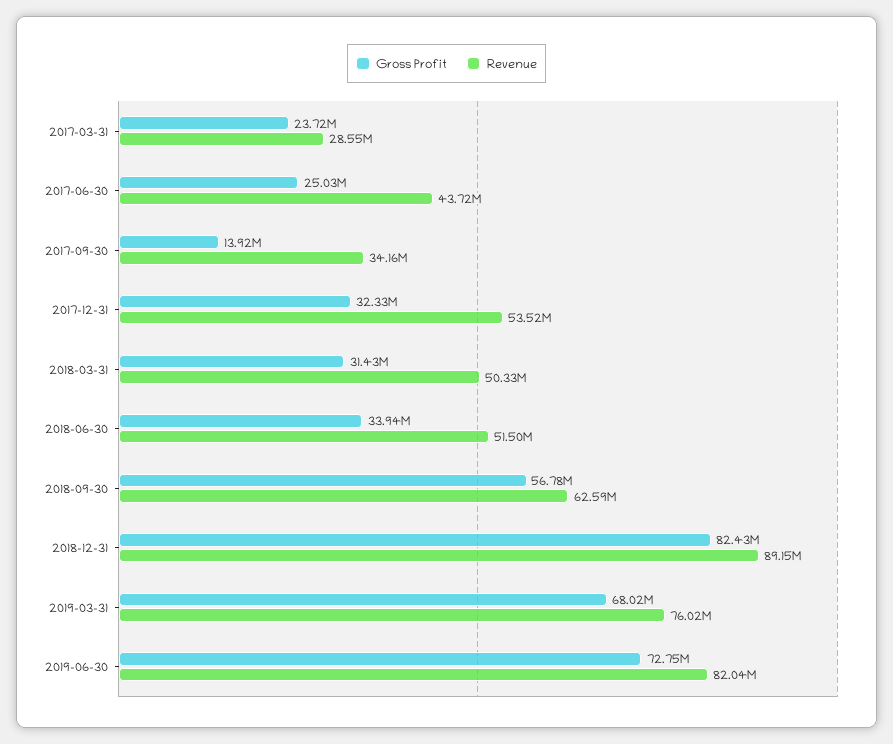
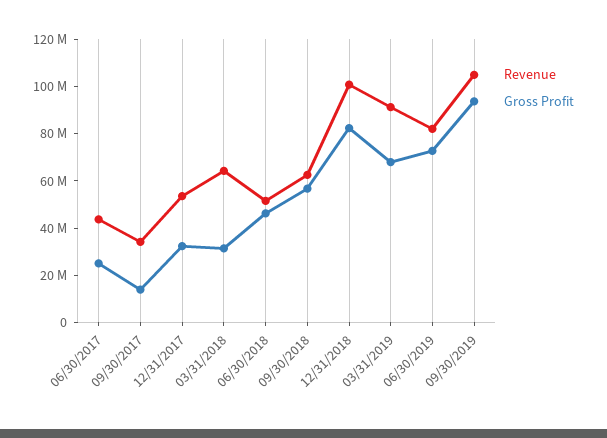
Gross Profit, 2017-03-31: 23720000 -> none
Revenue, 2017-03-31: 28550000 -> none
Revenue, 2018-03-31: 50330000 -> 65000000
Gross Profit, 2018-06-30: 33940000 -> 45000000
Revenue, 2018-12-31: 89150000 -> 100000000
Revenue, 2019-03-31: 76020000 -> 90000000
Revenue, 09/30/2019: none -> 105000000
Gross Profit, 09/30/2019: none -> 95000000

